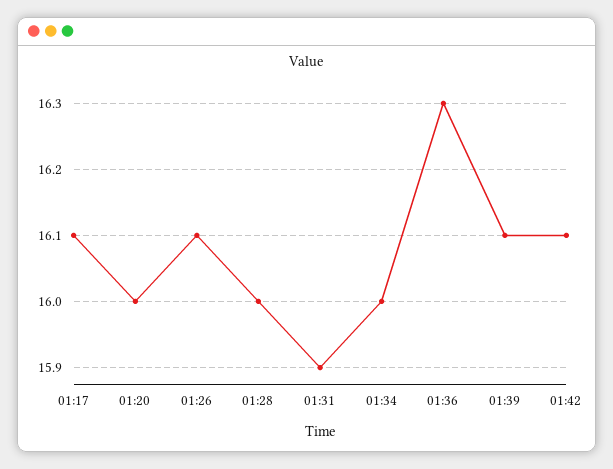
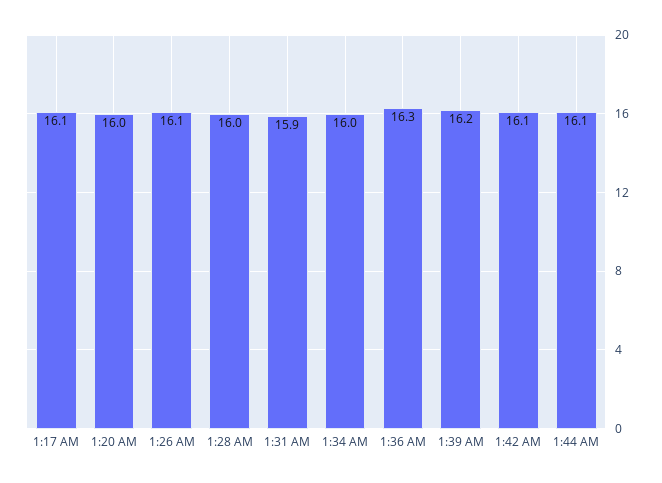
01:39: 16.1 -> 16.2
1:44 AM: none -> 16.1

